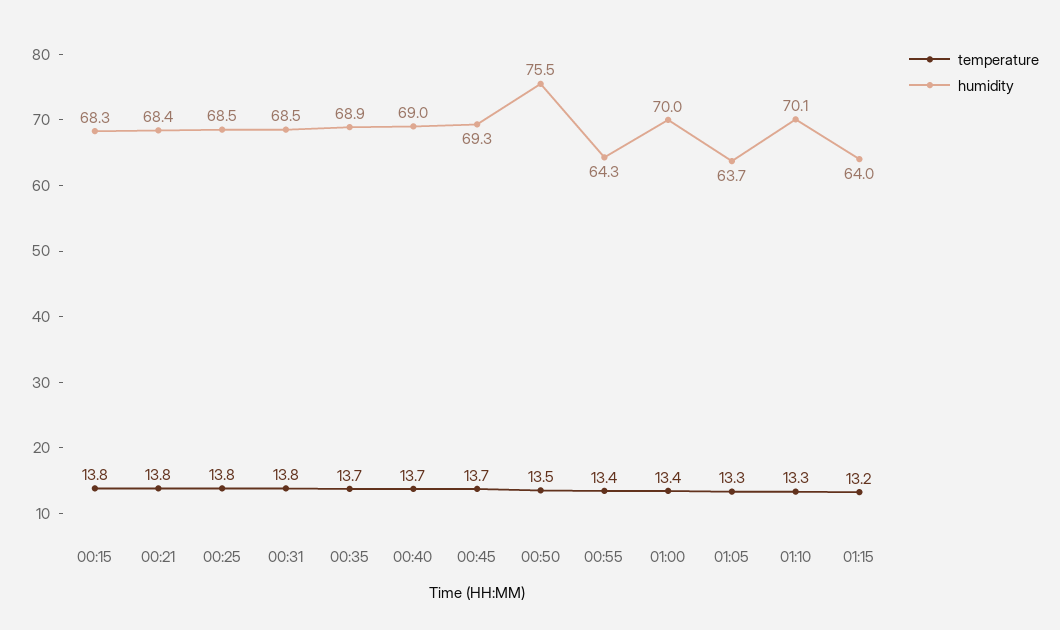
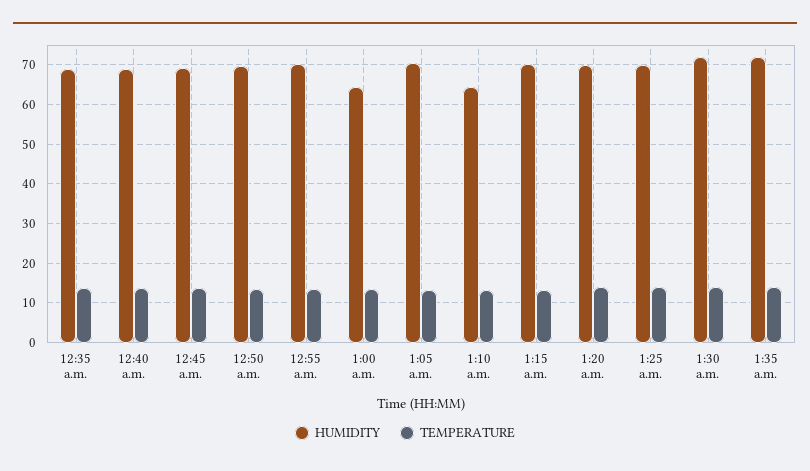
temperature, 00:15: 13.8 -> none
humidity, 00:15: 68.3 -> none
temperature, 00:21: 13.8 -> none
humidity, 00:21: 68.4 -> none
temperature, 00:25: 13.8 -> none
humidity, 00:25: 68.5 -> none
temperature, 00:31: 13.8 -> none
humidity, 00:31: 68.5 -> none
humidity, 00:50: 75.5 -> 70
humidity, 00:55: 64.3 -> 70
humidity, 01:00: 70 -> 64
humidity, 01:05: 63.7 -> 70
humidity, 01:10: 70.1 -> 64
humidity, 01:15: 64 -> 70
humidity, 1:20 a.m.: none -> 70
temperature, 1:20 a.m.: none -> 14
humidity, 1:25 a.m.: none -> 70
temperature, 1:25 a.m.: none -> 14
humidity, 1:30 a.m.: none -> 72
temperature, 1:30 a.m.: none -> 14
humidity, 1:35 a.m.: none -> 72
temperature, 1:35 a.m.: none -> 14

